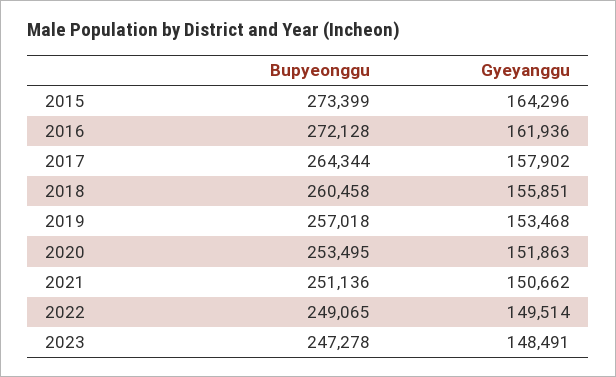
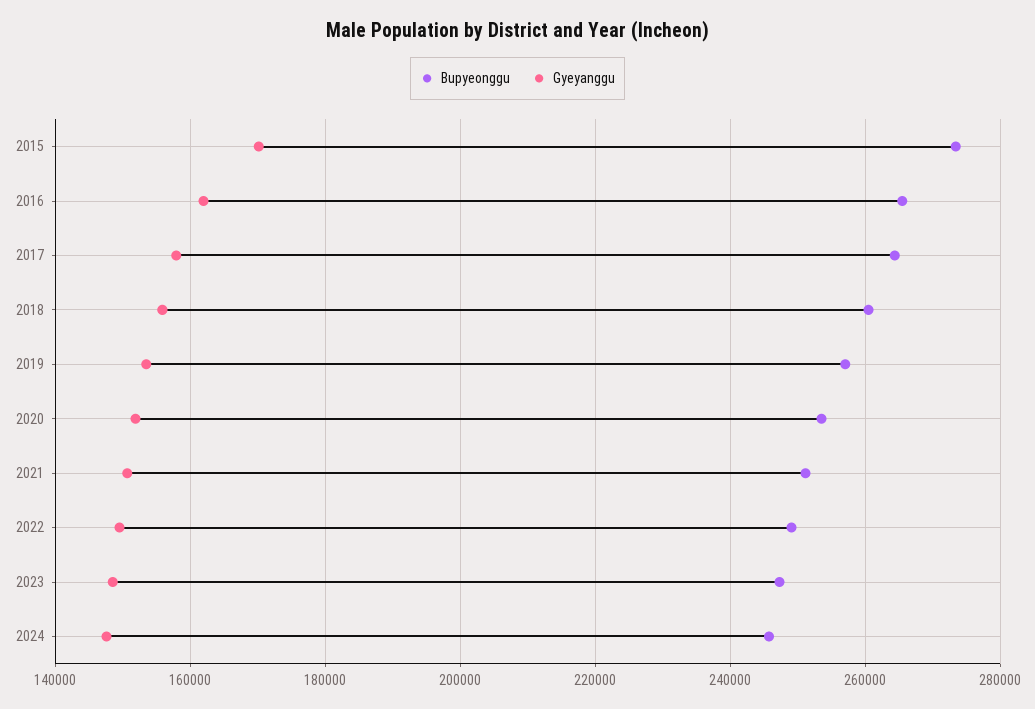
Gyeyanggu, 2015: 164296 -> 170000
Bupyeonggu, 2016: 272128 -> 266000
Bupyeonggu, 2024: none -> 246000
Gyeyanggu, 2024: none -> 148000

